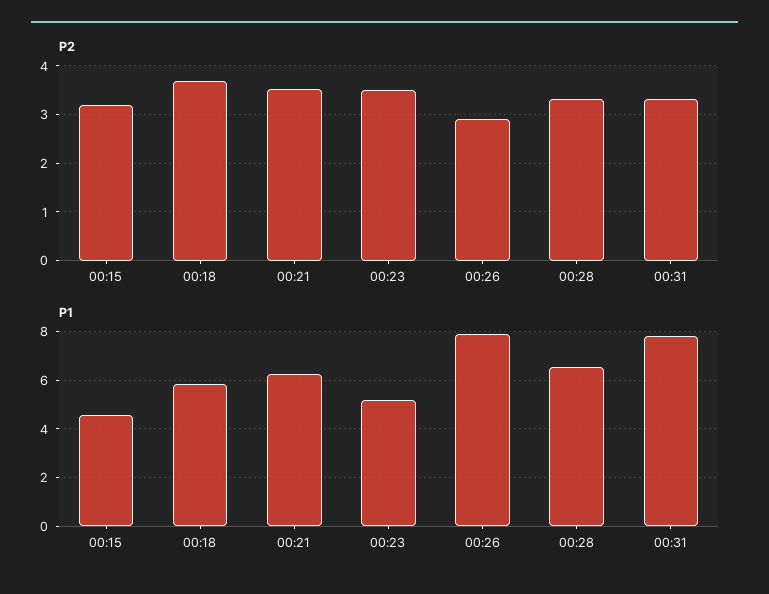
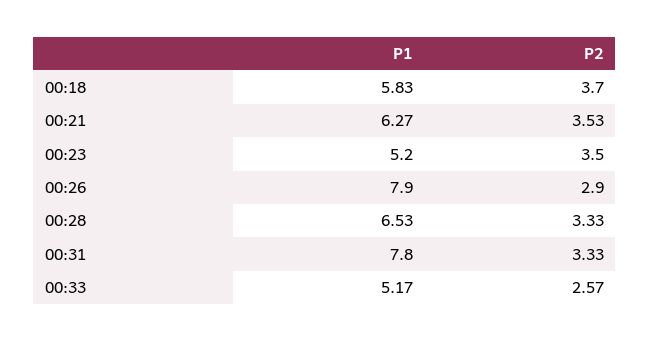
P2, 00:15: 3.2 -> none
P1, 00:15: 4.5 -> none
P1, 00:33: none -> 5.17
P2, 00:33: none -> 2.57

